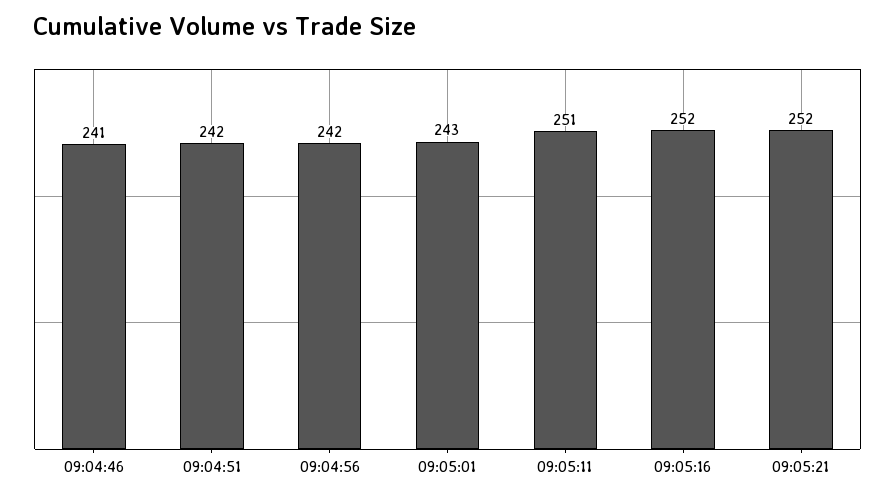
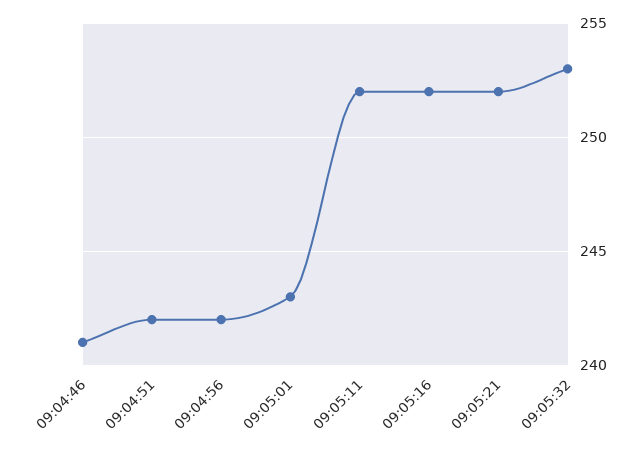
09:05:11: 251 -> 252
09:05:32: none -> 253

